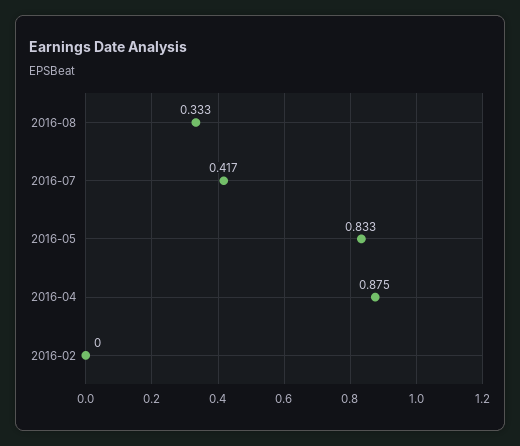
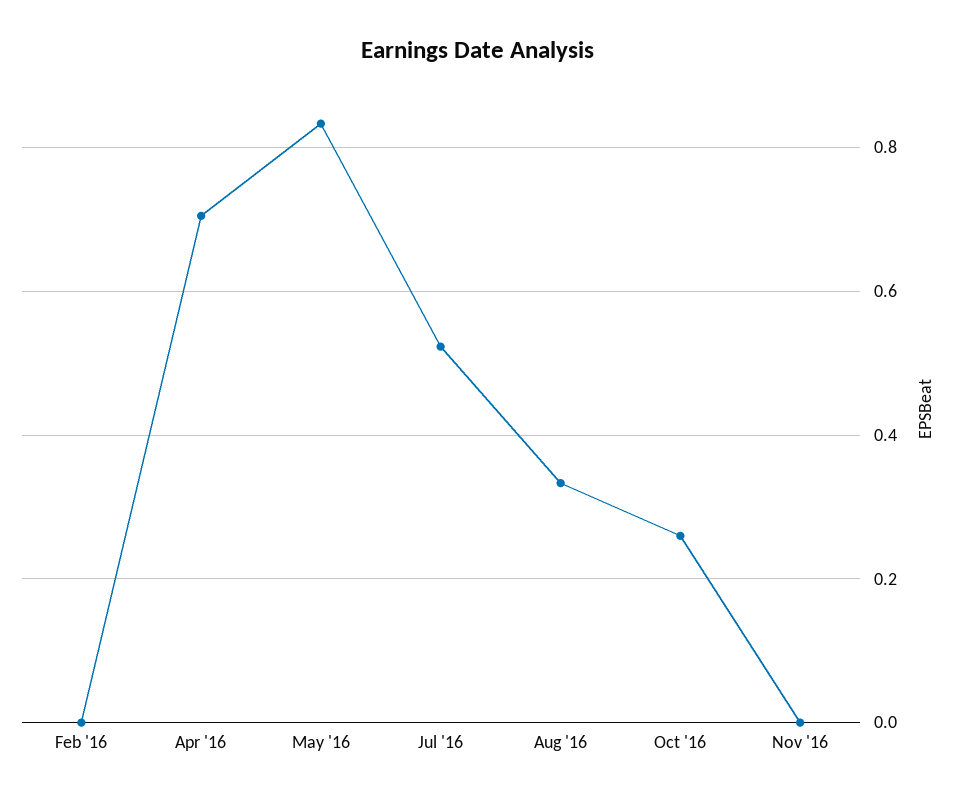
2016-07: 0.417 -> 0.52
2016-04: 0.875 -> 0.7
Oct '16: none -> 0.26
Nov '16: none -> 0

